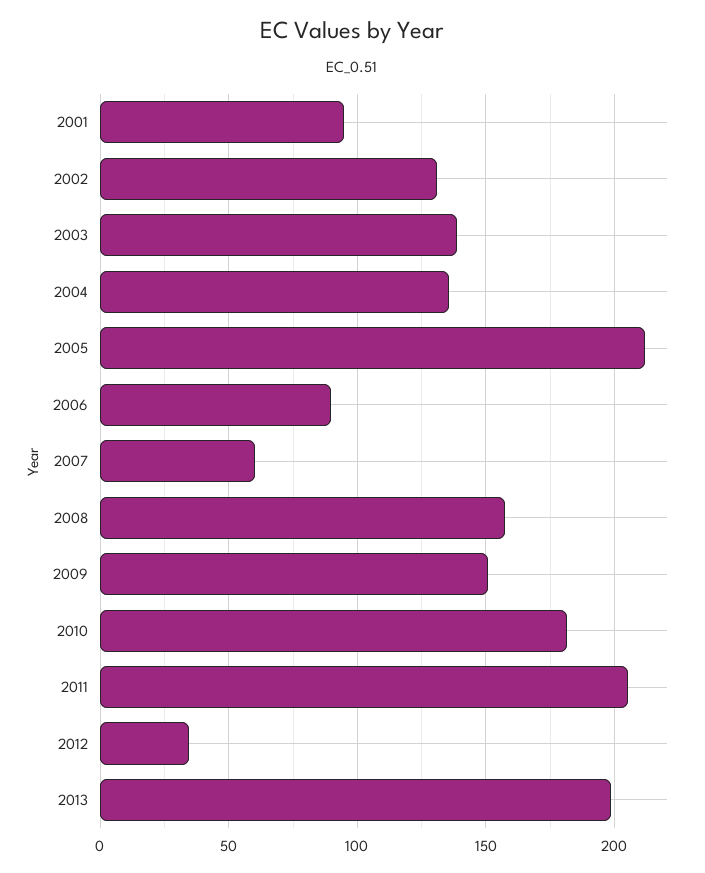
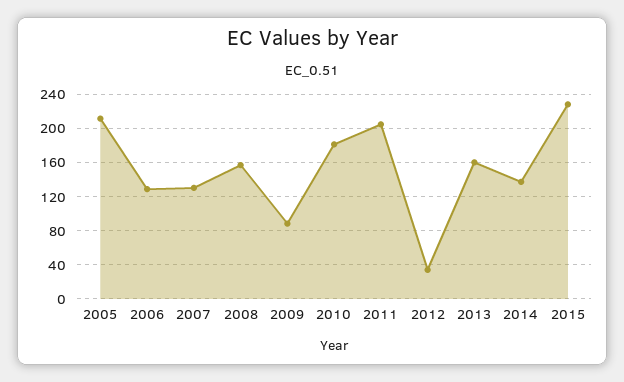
2001: 95 -> none
2002: 130 -> none
2003: 140 -> none
2004: 135 -> none
2006: 90 -> 130
2007: 60 -> 130
2009: 150 -> 90
2013: 200 -> 160
2014: none -> 140
2015: none -> 230

